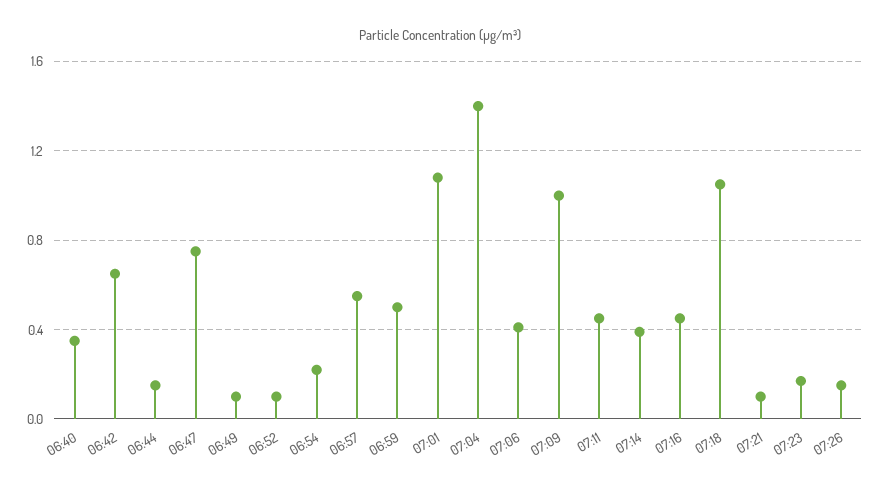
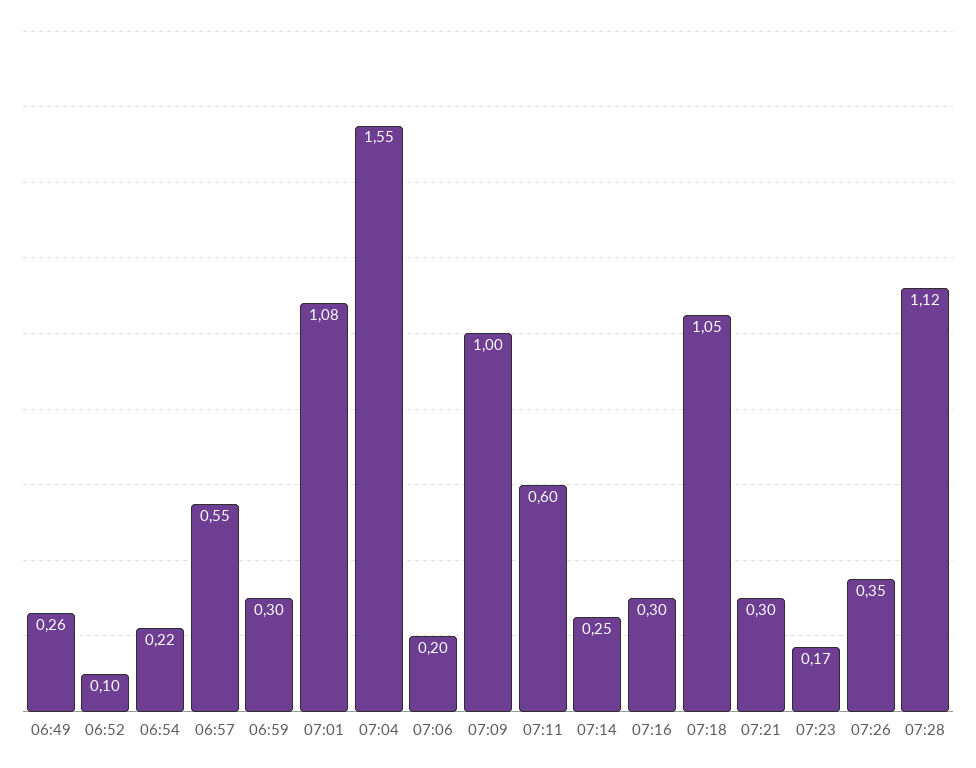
06:40: 0.35 -> none
06:42: 0.65 -> none
06:44: 0.15 -> none
06:47: 0.75 -> none
06:49: 0.1 -> 0.26
06:59: 0.5 -> 0.3
07:04: 1.4 -> 1.55
07:06: 0.4 -> 0.2
07:11: 0.45 -> 0.6
07:14: 0.4 -> 0.25
07:16: 0.45 -> 0.3
07:21: 0.1 -> 0.3
07:26: 0.15 -> 0.35
07:28: none -> 1.12

